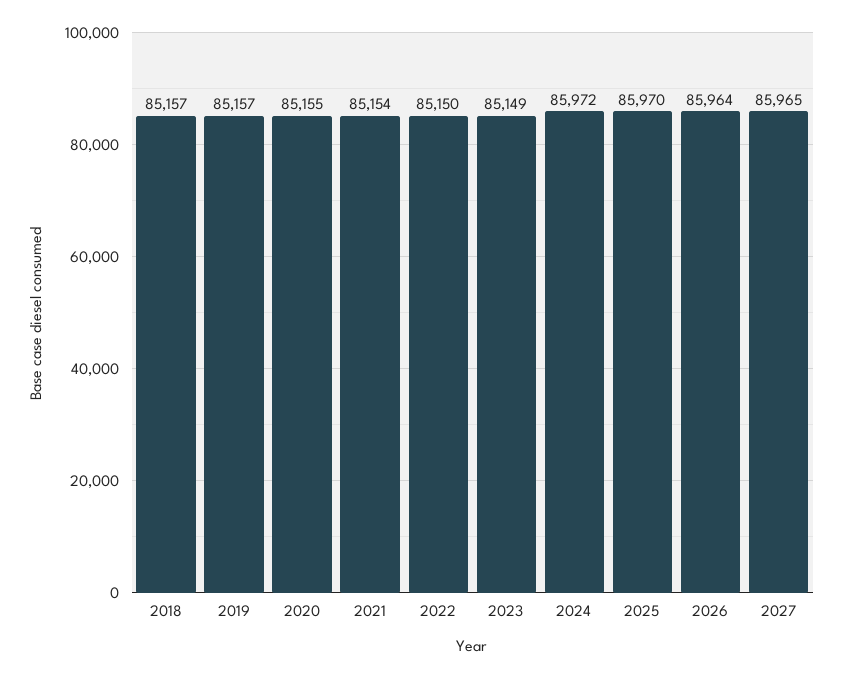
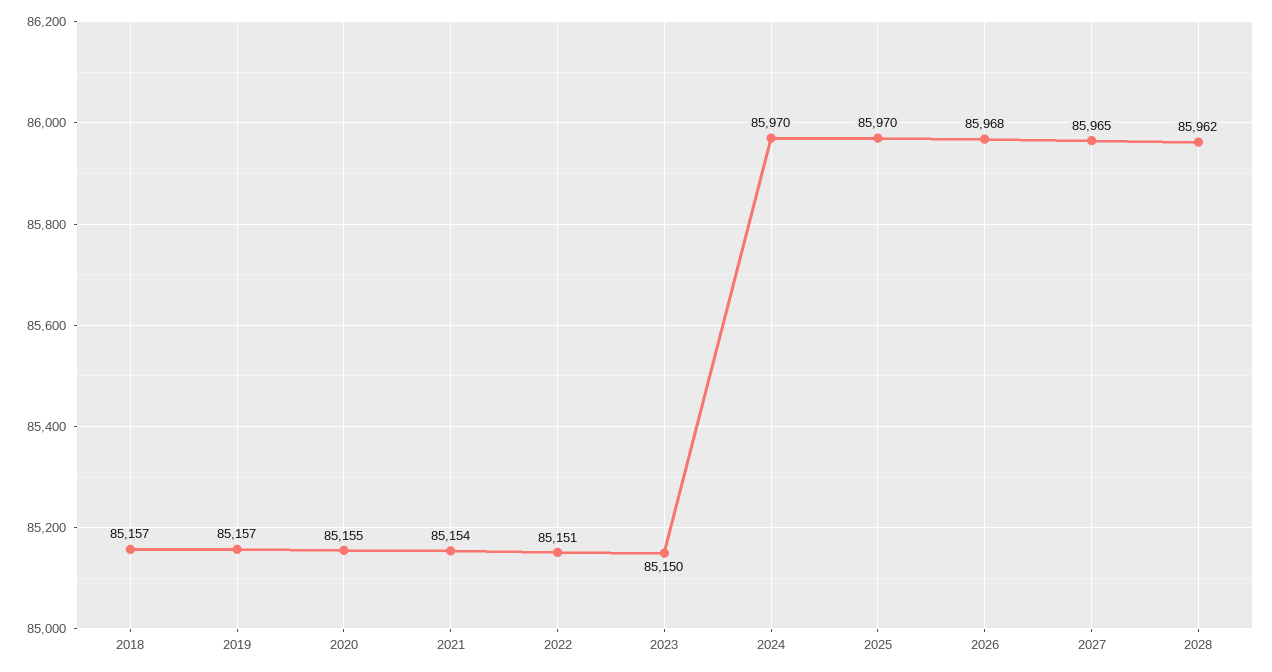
2022: 85150 -> 85151
2023: 85149 -> 85150
2024: 85972 -> 85970
2026: 85964 -> 85968
2028: none -> 85962

